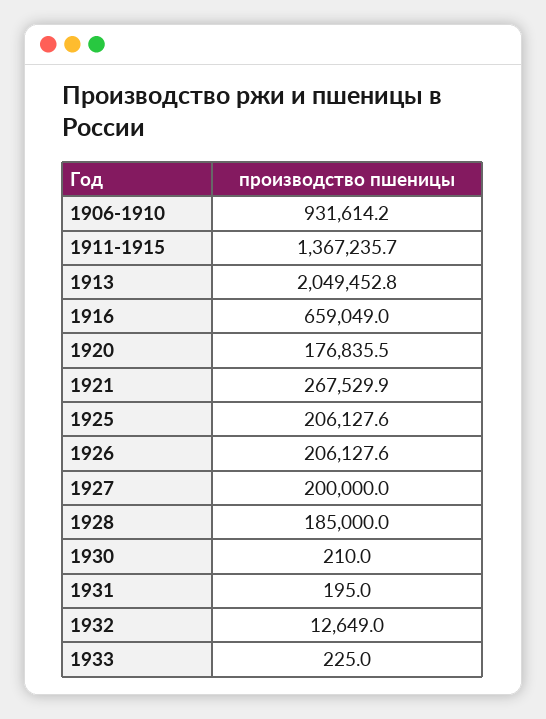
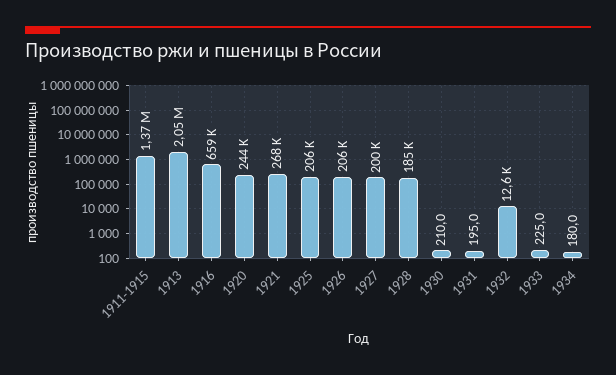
1906-1910: 931614.2 -> none
1920: 176835.5 -> 244000
1934: none -> 180

